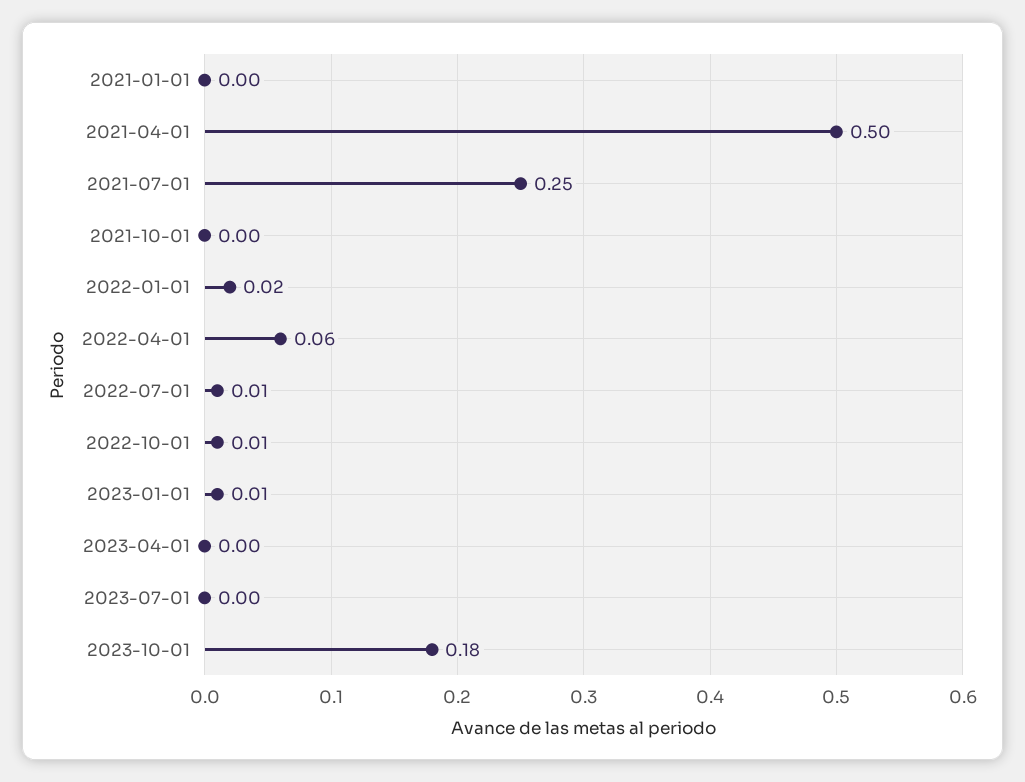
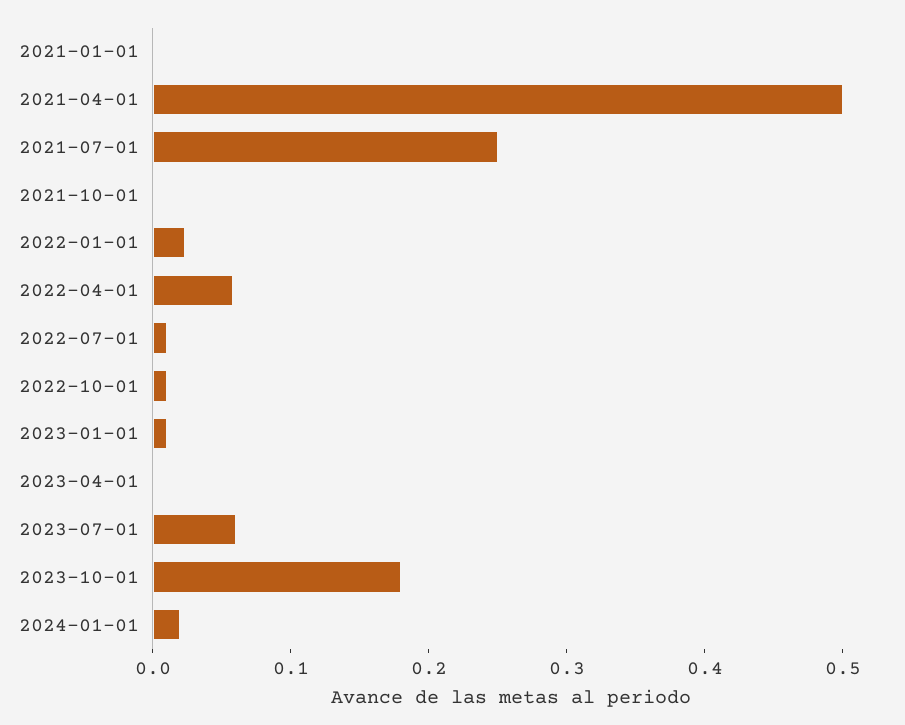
2023-07-01: 0 -> 0.06
2024-01-01: none -> 0.02

